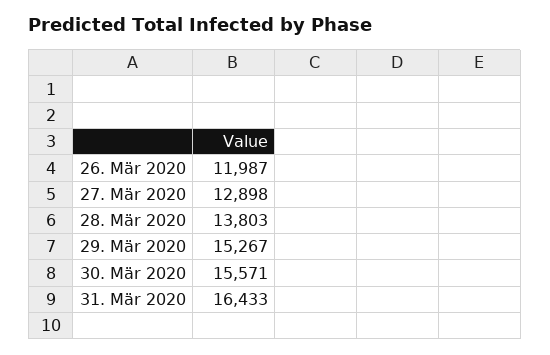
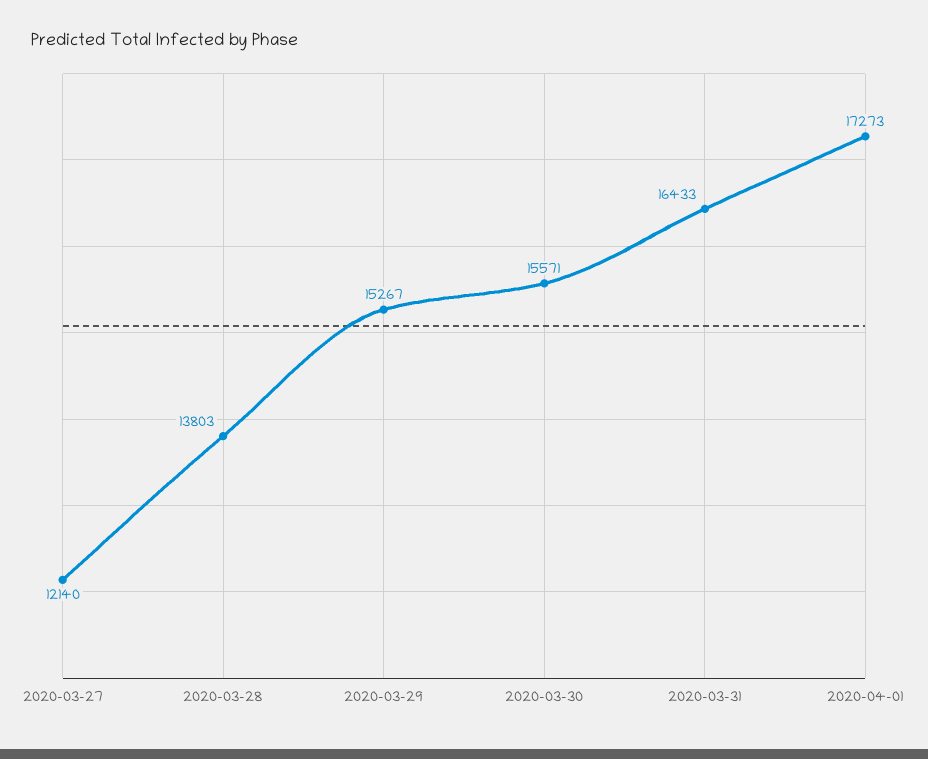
26. Mär 2020: 11987 -> none
27. Mär 2020: 12898 -> 12140
2020-04-01: none -> 17273

